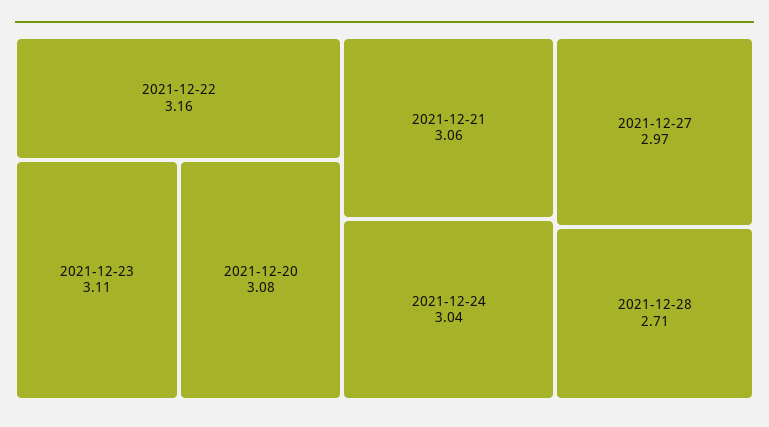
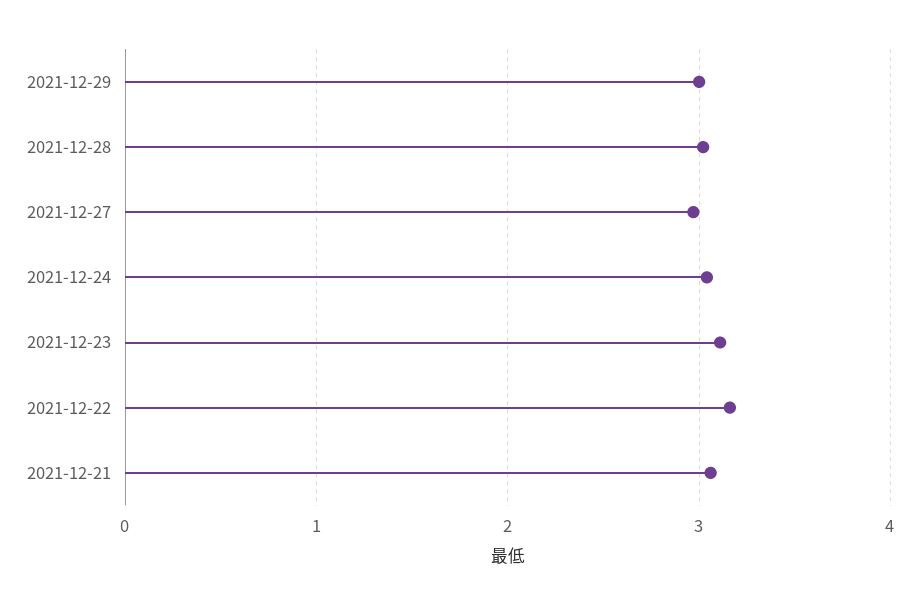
2021-12-20: 3.08 -> none
2021-12-28: 2.71 -> 3
2021-12-29: none -> 3

